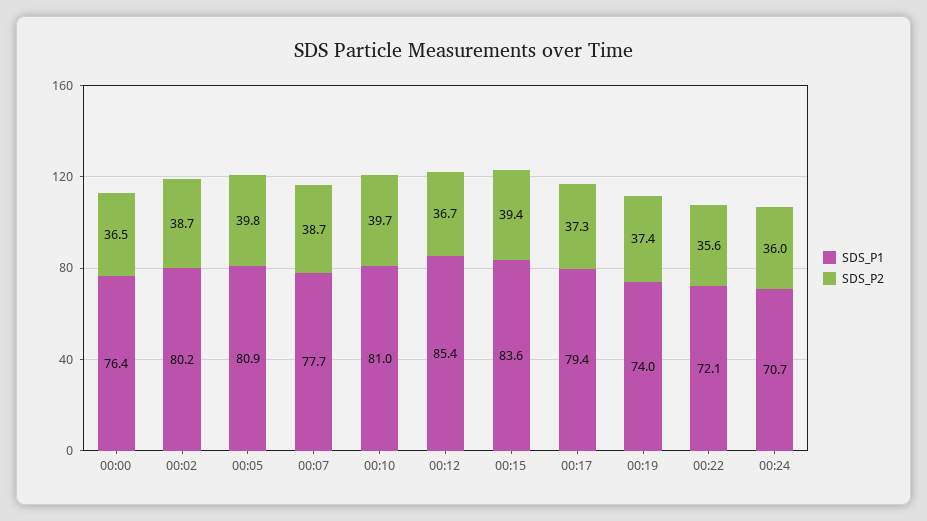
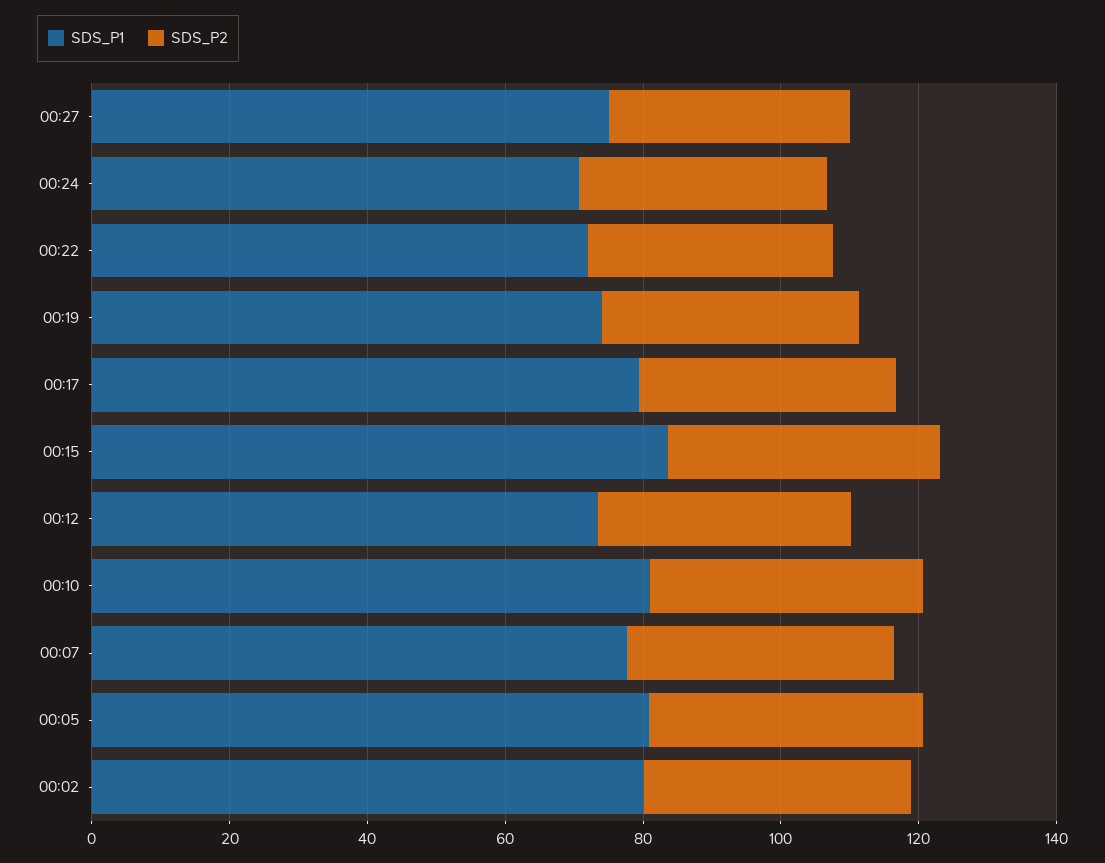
SDS_P1, 00:00: 76.4 -> none
SDS_P2, 00:00: 36.5 -> none
SDS_P1, 00:12: 85.4 -> 75
SDS_P1, 00:27: none -> 75
SDS_P2, 00:27: none -> 35

